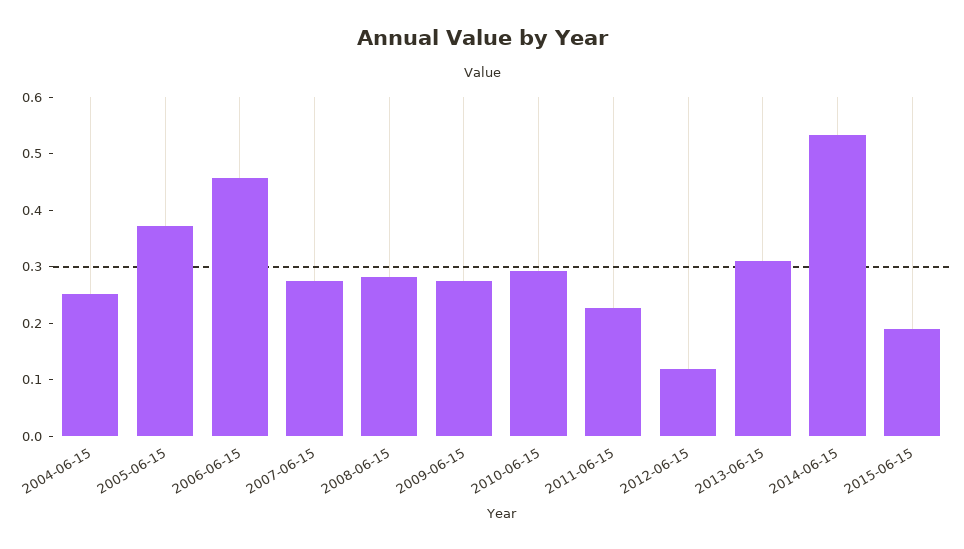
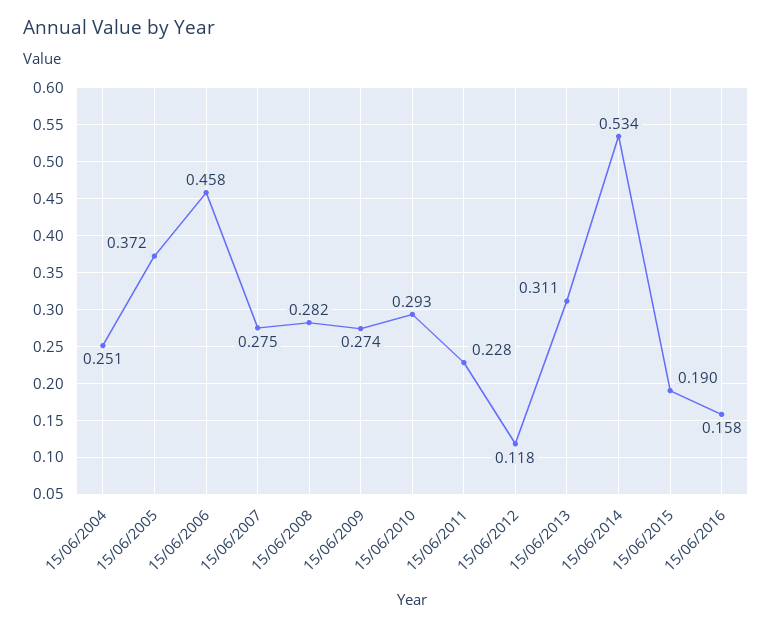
15/06/2016: none -> 0.158

